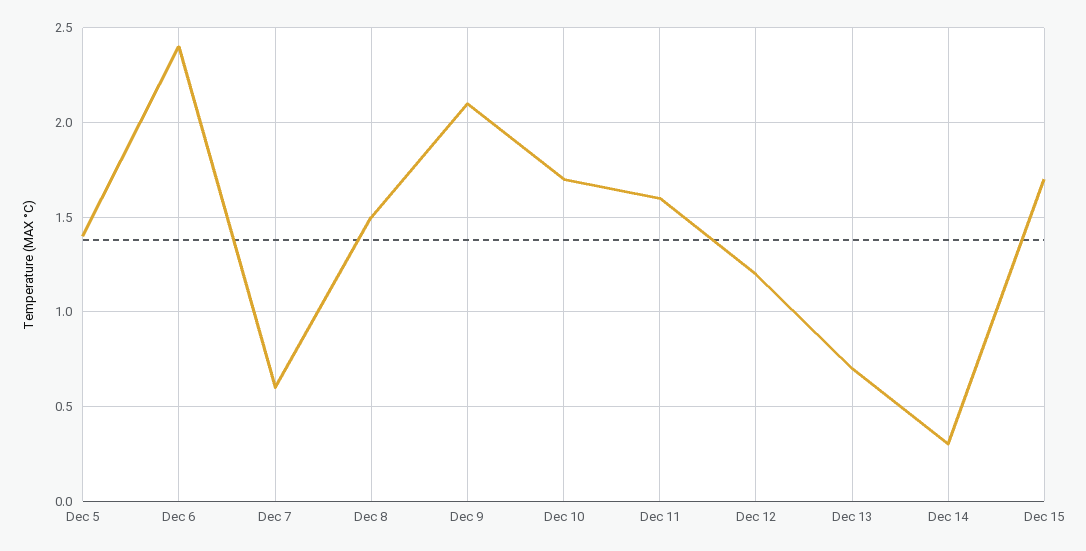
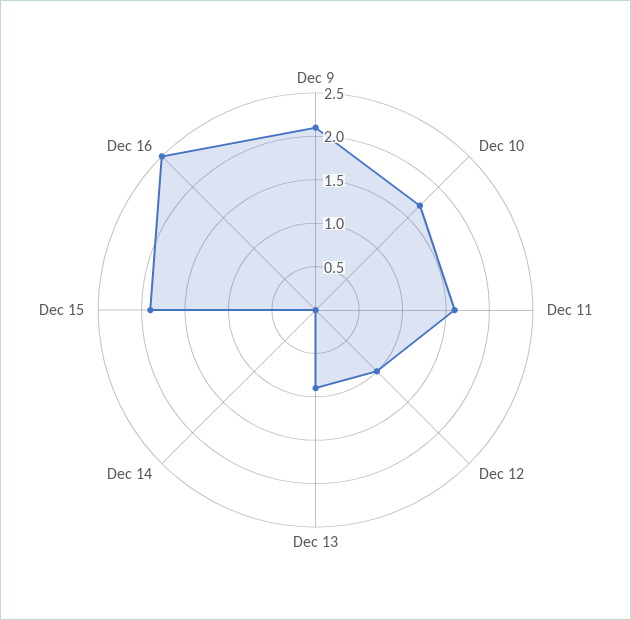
Dec 5: 1.4 -> none
Dec 6: 2.4 -> none
Dec 7: 0.6 -> none
Dec 8: 1.5 -> none
Dec 12: 1.2 -> 1
Dec 13: 0.7 -> 0.9
Dec 14: 0.3 -> 0
Dec 15: 1.7 -> 1.9
Dec 16: none -> 2.5

